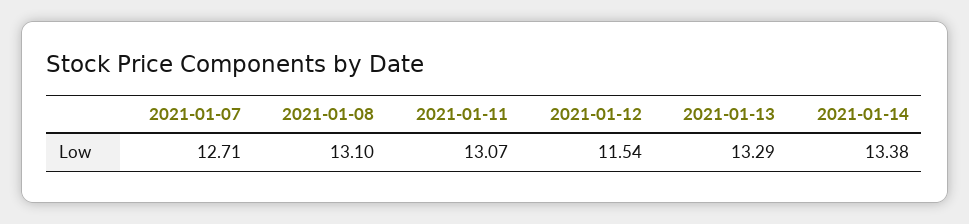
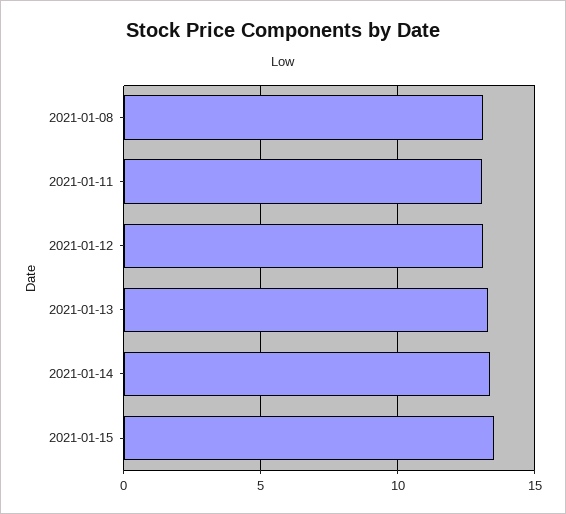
2021-01-07: 12.71 -> none
2021-01-12: 11.54 -> 13
2021-01-15: none -> 13.5

